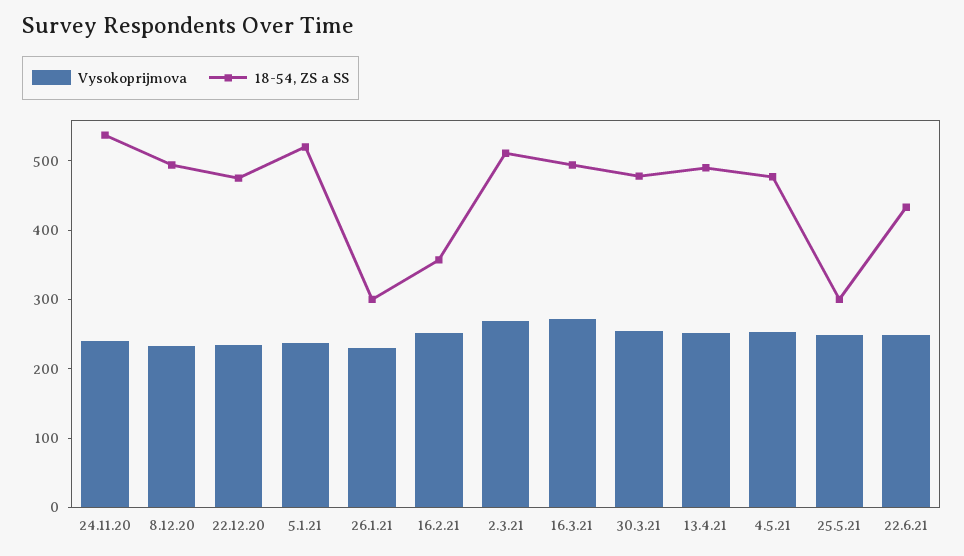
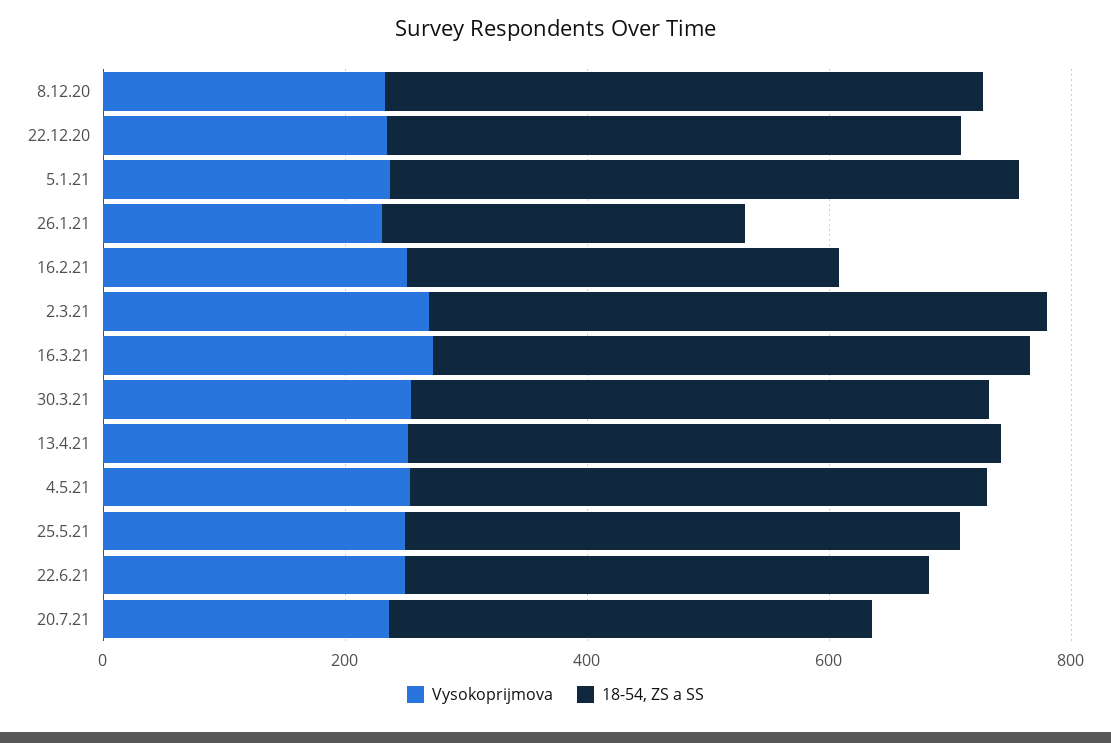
Vysokoprijmova, 24.11.20: 240 -> none
18-54, ZS a SS, 24.11.20: 540 -> none
18-54, ZS a SS, 25.5.21: 300 -> 450
Vysokoprijmova, 20.7.21: none -> 250
18-54, ZS a SS, 20.7.21: none -> 400

